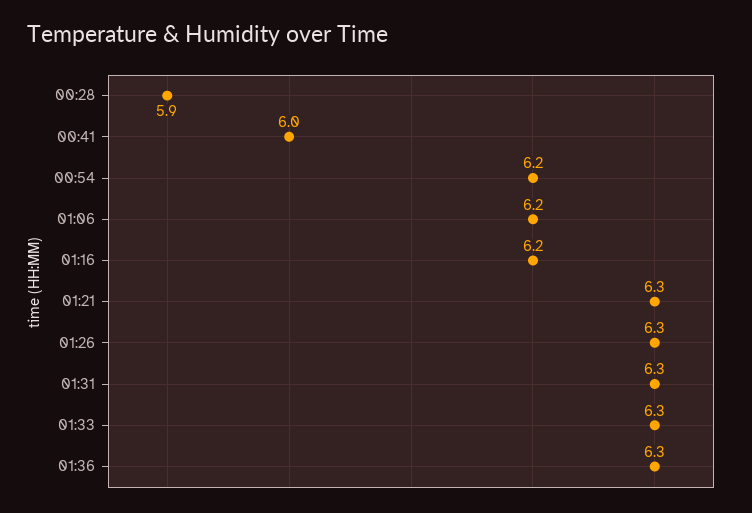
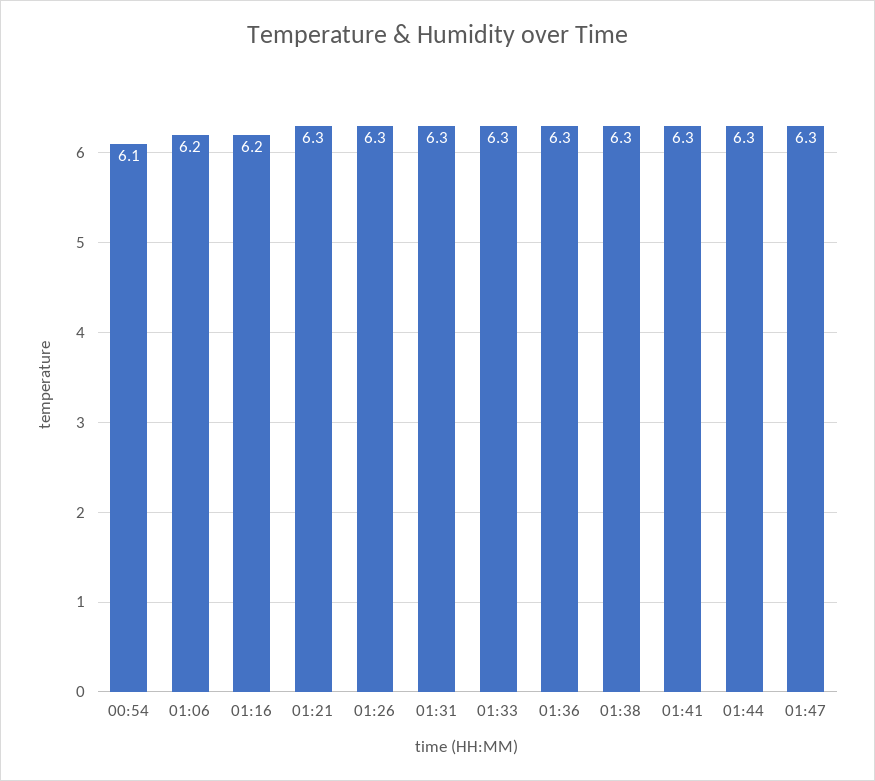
00:28: 5.9 -> none
00:41: 6 -> none
00:54: 6.2 -> 6.1
01:38: none -> 6.3
01:41: none -> 6.3
01:44: none -> 6.3
01:47: none -> 6.3

